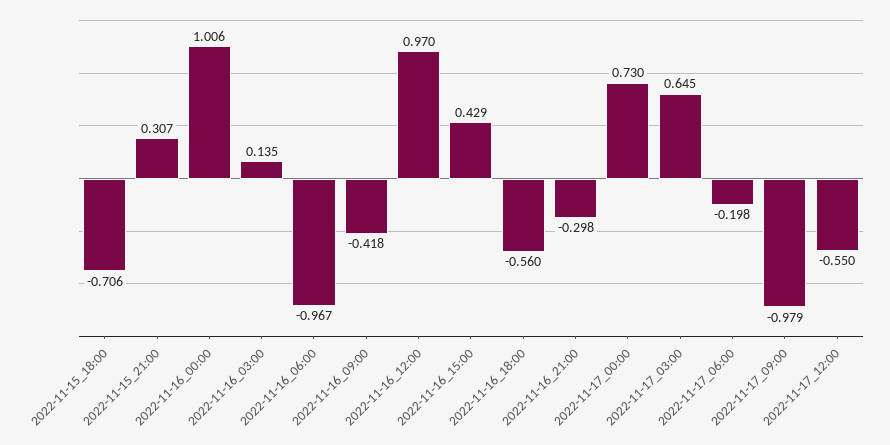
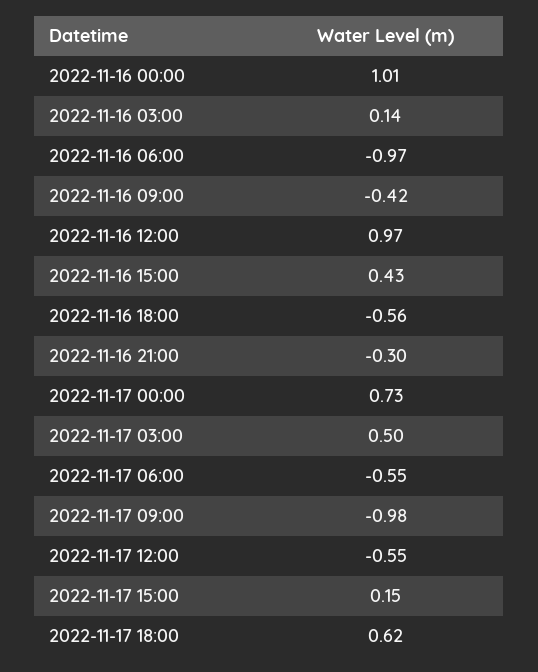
2022-11-15_18:00: -0.706 -> none
2022-11-15_21:00: 0.307 -> none
2022-11-17_03:00: 0.645 -> 0.5
2022-11-17_06:00: -0.198 -> -0.55
2022-11-17 15:00: none -> 0.15
2022-11-17 18:00: none -> 0.62

